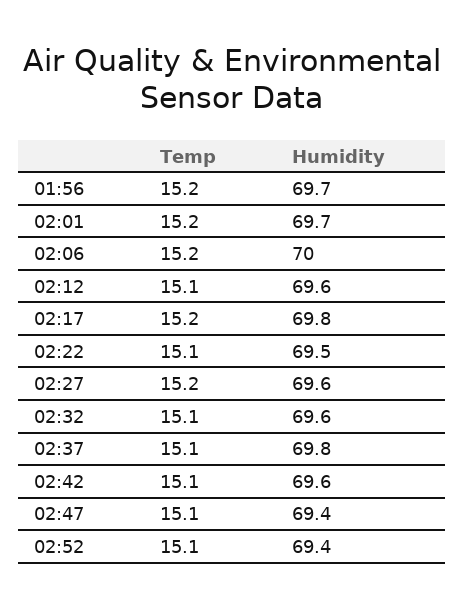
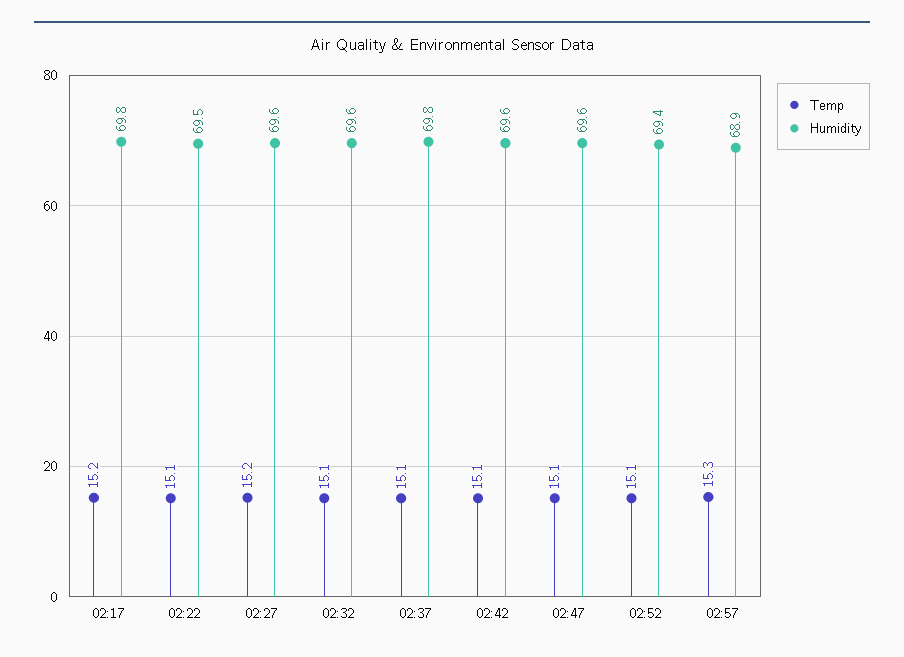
Temp, 01:56: 15.2 -> none
Humidity, 01:56: 69.7 -> none
Temp, 02:01: 15.2 -> none
Humidity, 02:01: 69.7 -> none
Temp, 02:06: 15.2 -> none
Humidity, 02:06: 70 -> none
Temp, 02:12: 15.1 -> none
Humidity, 02:12: 69.6 -> none
Humidity, 02:47: 69.4 -> 69.6
Temp, 02:57: none -> 15.3
Humidity, 02:57: none -> 68.9

